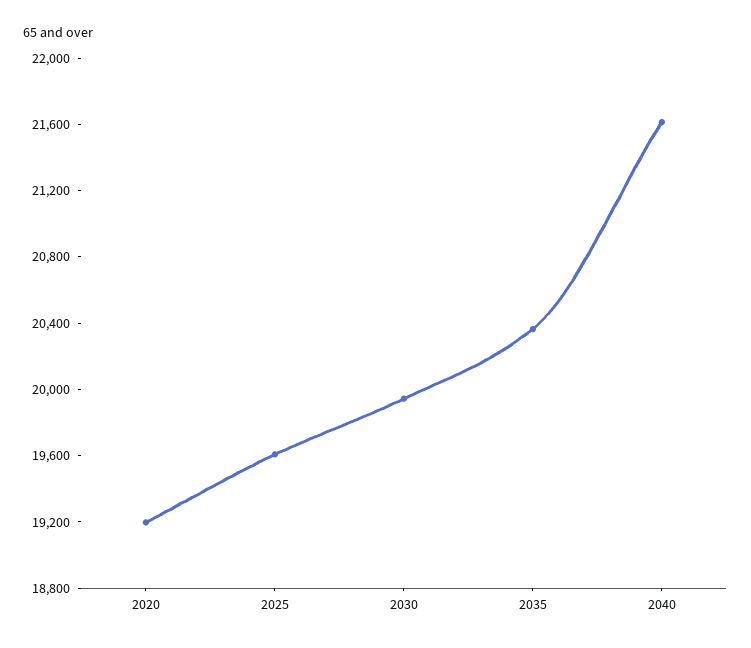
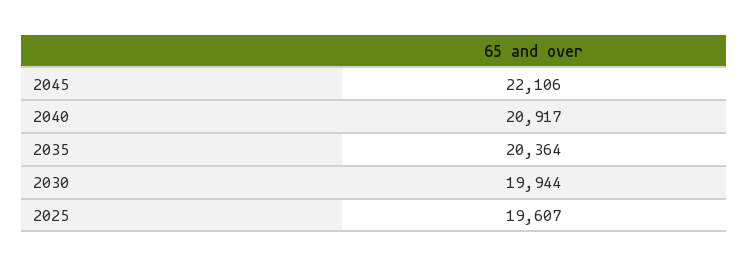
2020: 19200 -> none
2040: 21600 -> 20917
2045: none -> 22106

